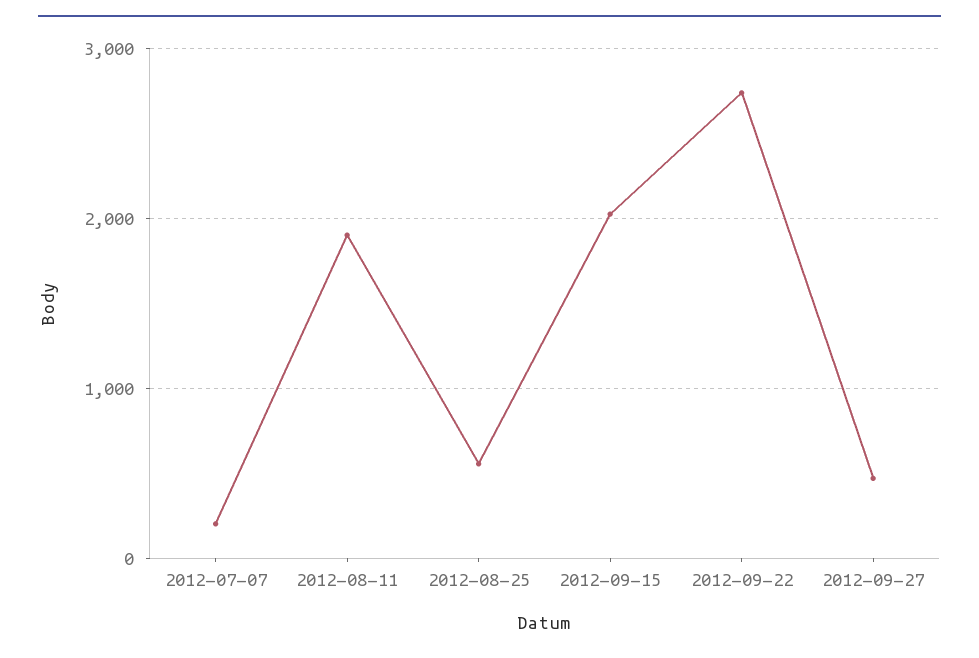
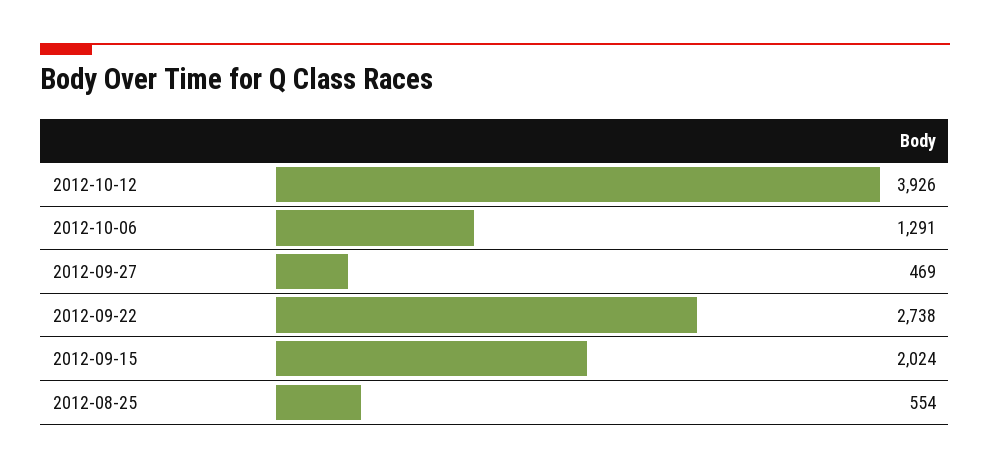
2012-07-07: 200 -> none
2012-08-11: 1900 -> none
2012-10-12: none -> 3926
2012-10-06: none -> 1291

